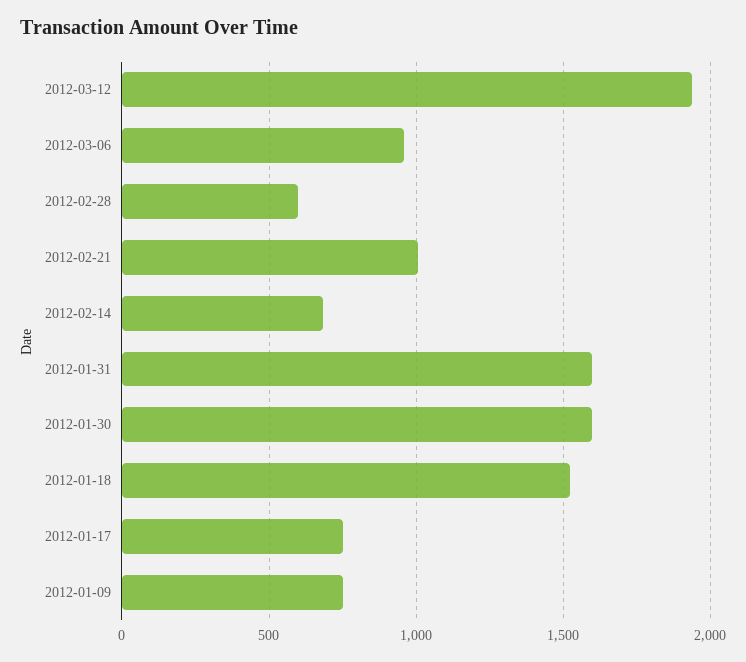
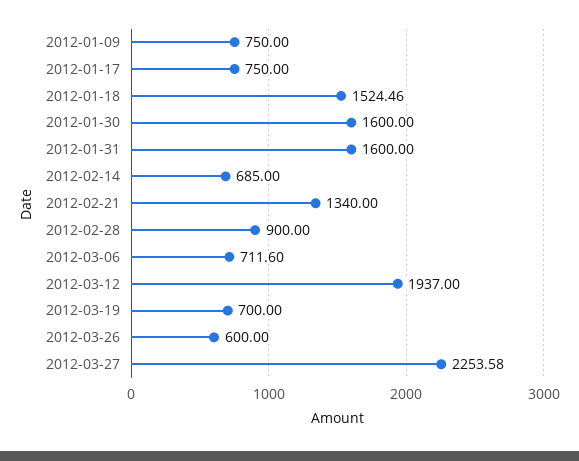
2012-03-06: 950 -> 711.6
2012-02-28: 600 -> 900
2012-02-21: 1000 -> 1340
2012-03-19: none -> 700
2012-03-26: none -> 600
2012-03-27: none -> 2253.58

